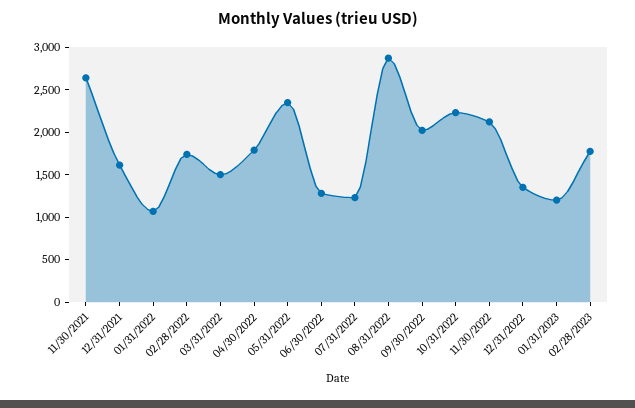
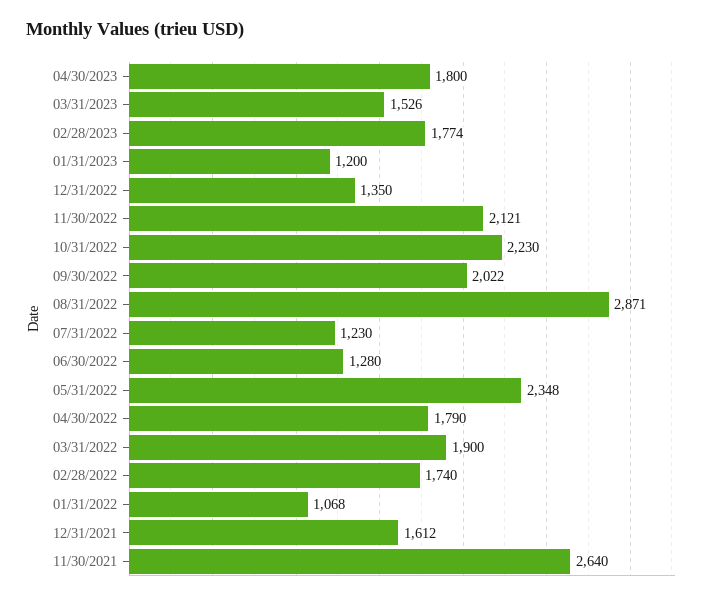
03/31/2022: 1500 -> 1900
04/30/2023: none -> 1800
03/31/2023: none -> 1526

